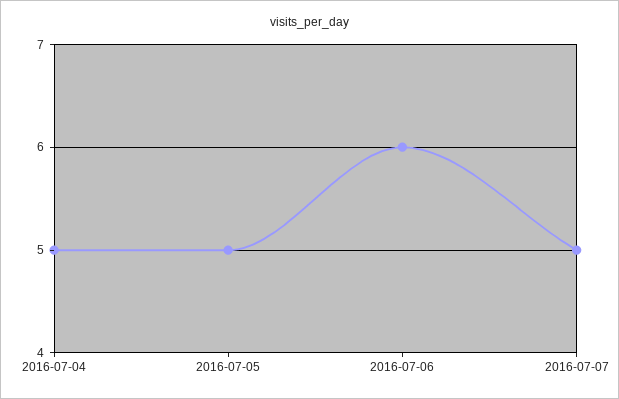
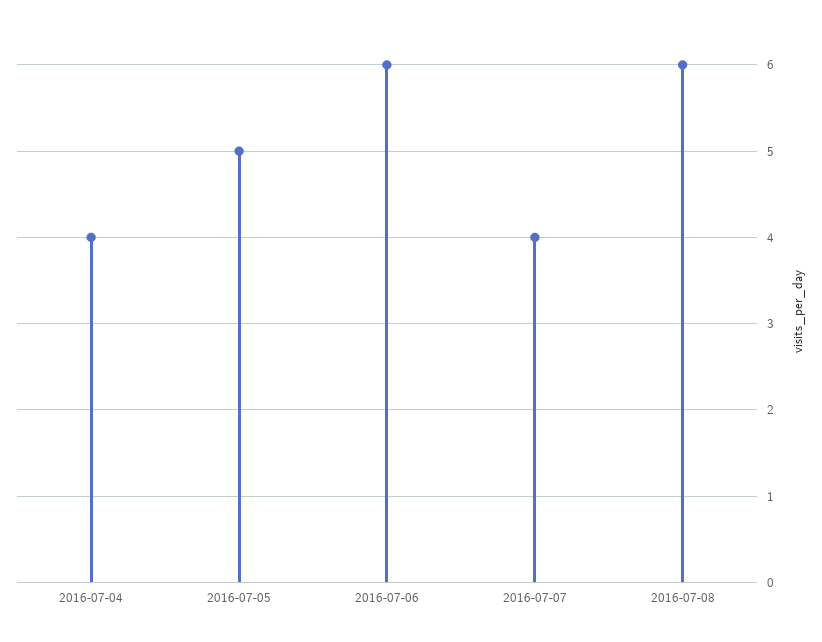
2016-07-04: 5 -> 4
2016-07-07: 5 -> 4
2016-07-08: none -> 6

